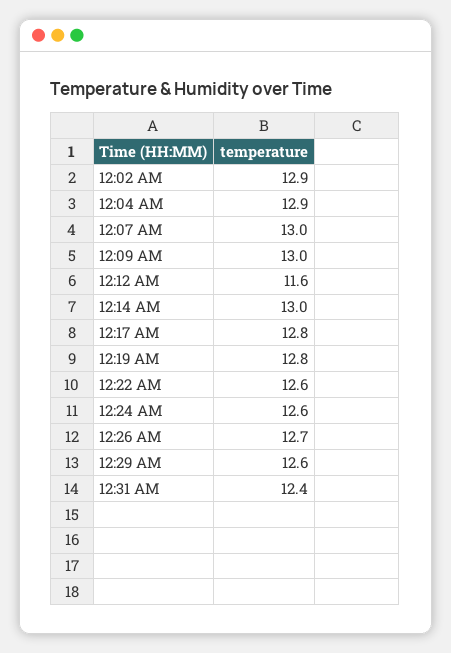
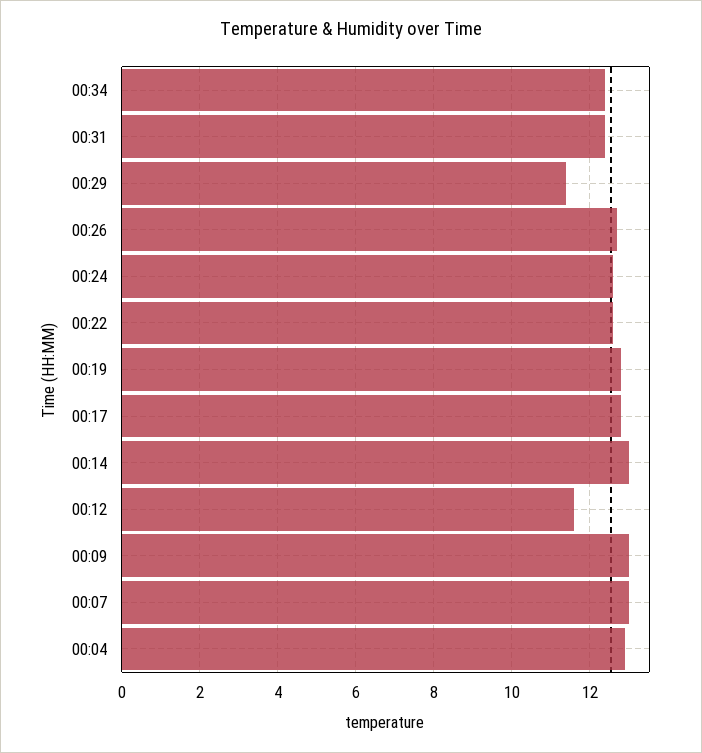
12:02 AM: 12.9 -> none
12:29 AM: 12.6 -> 11.5
00:34: none -> 12.5

